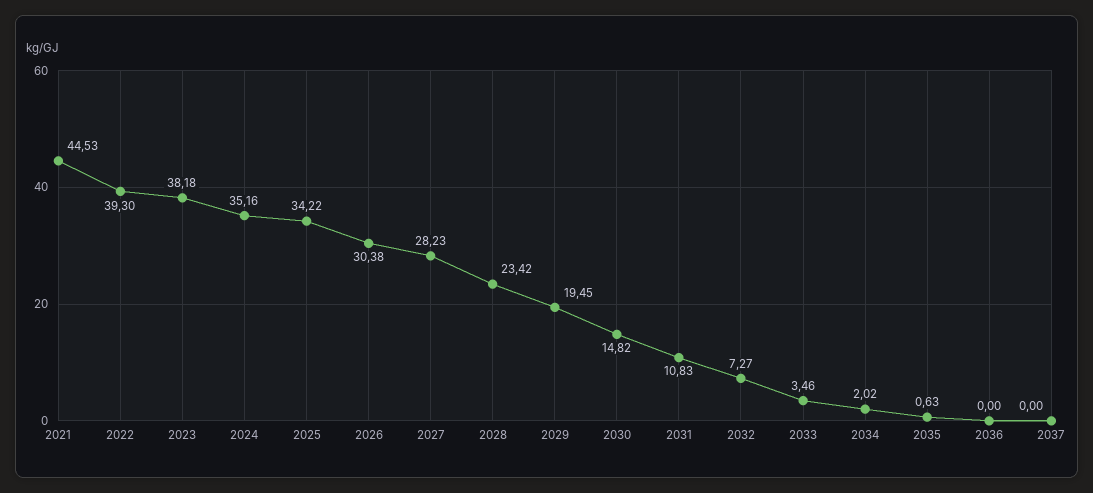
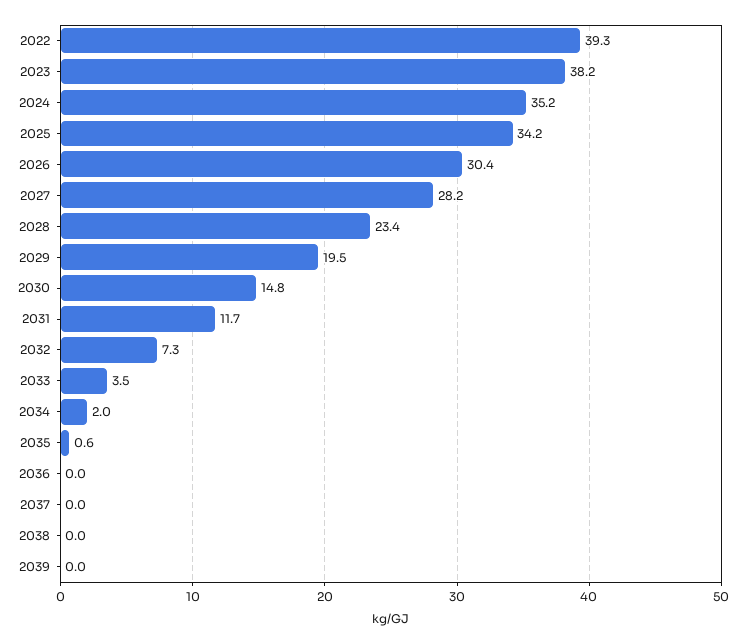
2021: 44.53 -> none
2031: 10.83 -> 11.7
2038: none -> 0
2039: none -> 0

